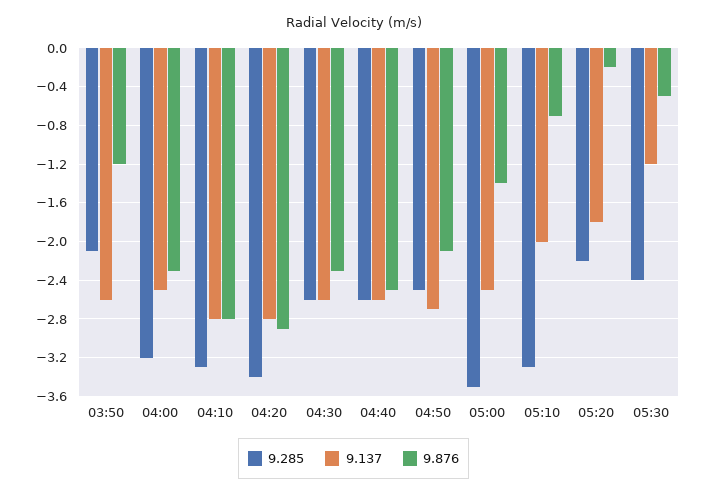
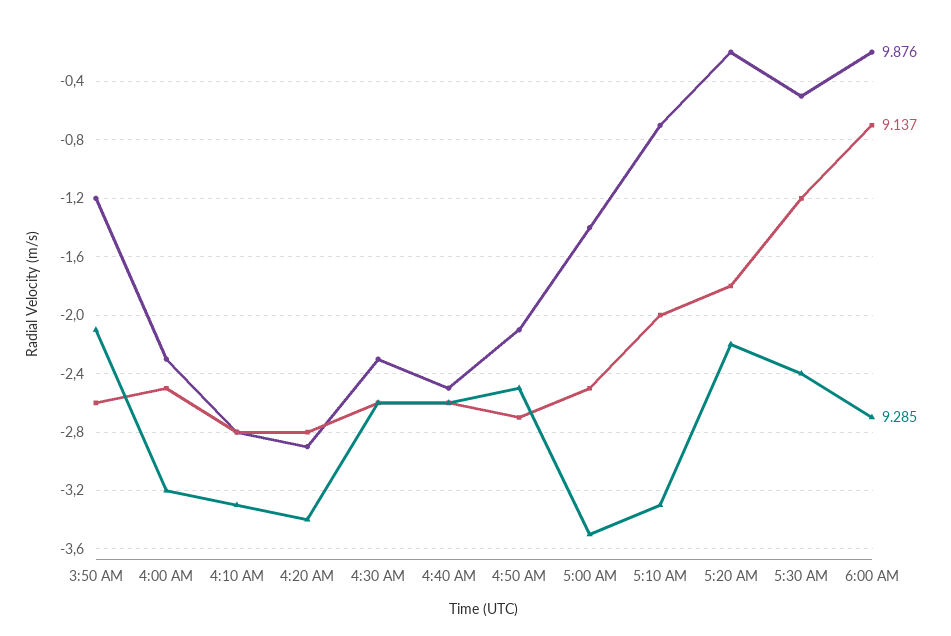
9.876, 6:00 AM: none -> -0.2
9.137, 6:00 AM: none -> -0.7
9.285, 6:00 AM: none -> -2.7

